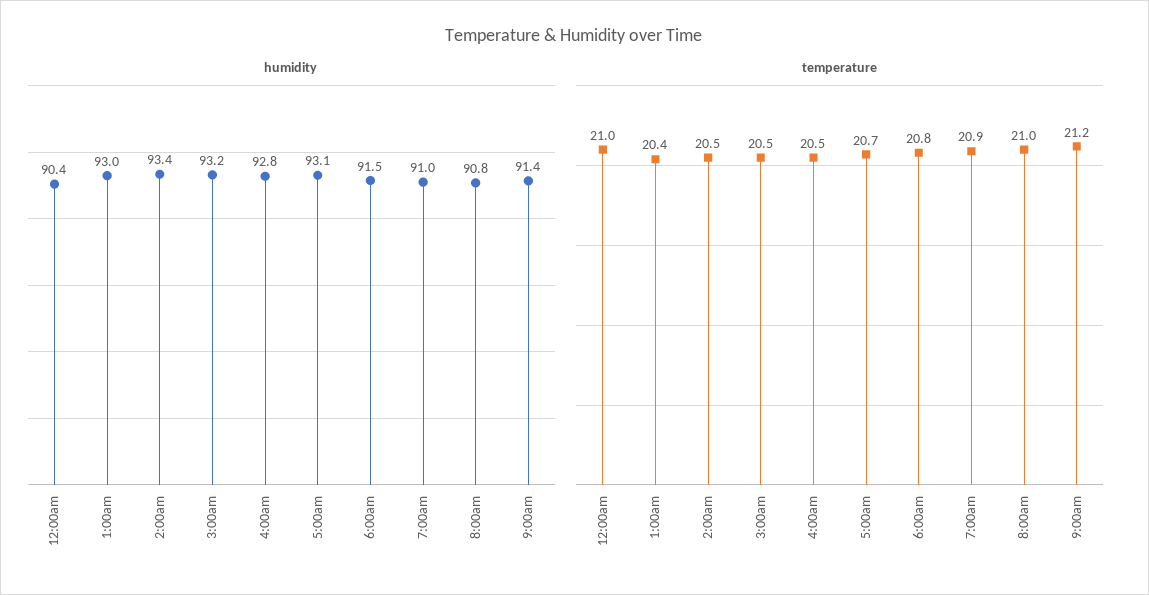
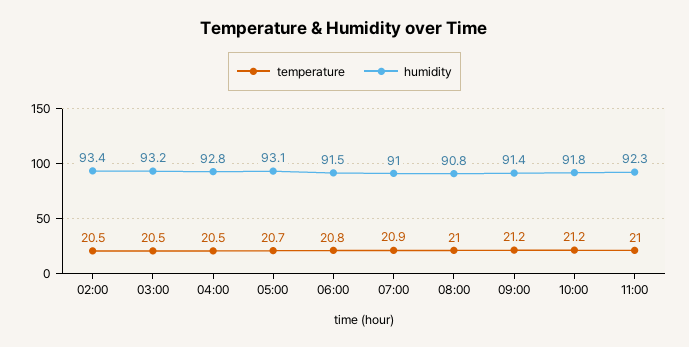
humidity, 12:00am: 90.4 -> none
humidity, 1:00am: 93 -> none
temperature, 12:00am: 21 -> none
temperature, 1:00am: 20.4 -> none
temperature, 10:00: none -> 21.2
humidity, 10:00: none -> 91.8
temperature, 11:00: none -> 21
humidity, 11:00: none -> 92.3

